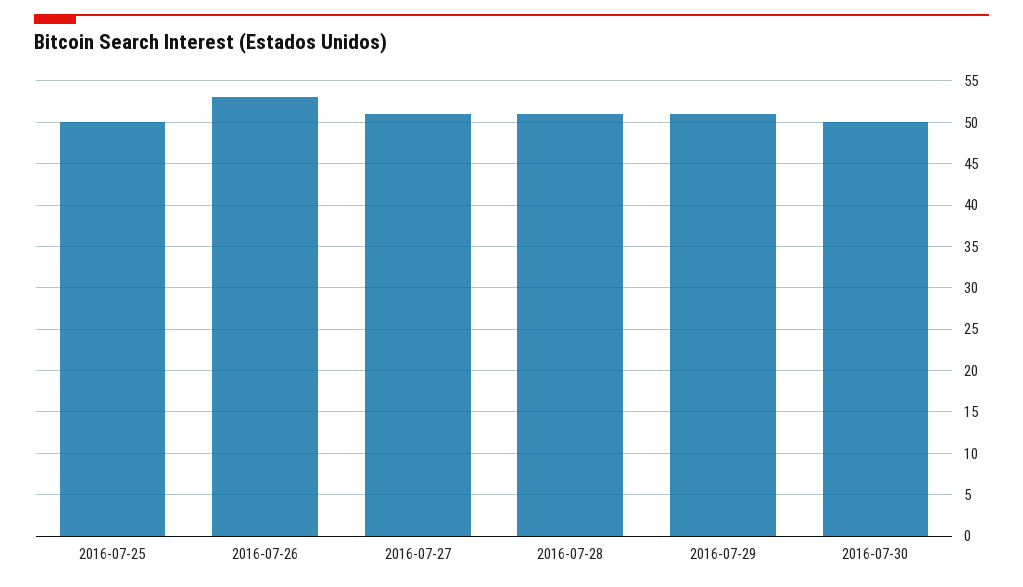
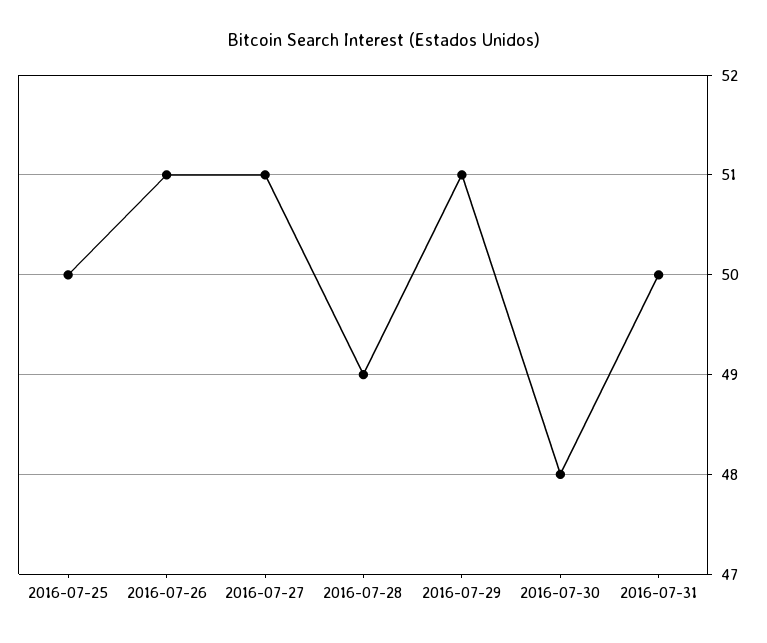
2016-07-26: 53 -> 51
2016-07-28: 51 -> 49
2016-07-30: 50 -> 48
2016-07-31: none -> 50

